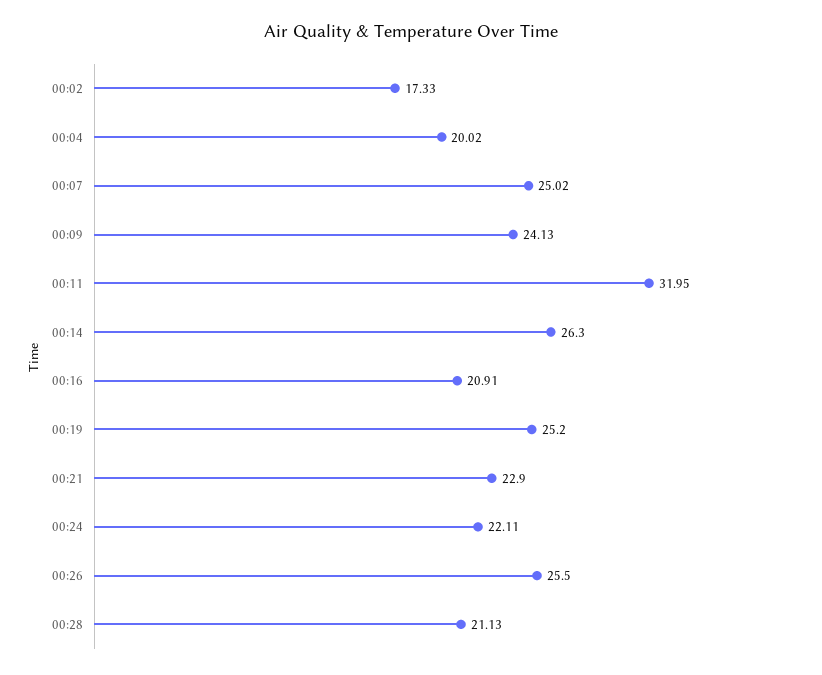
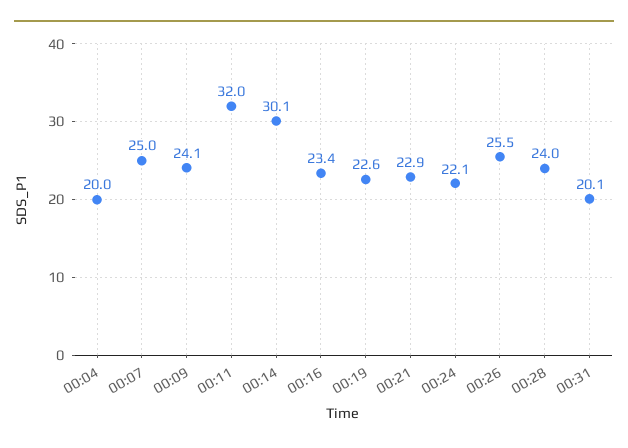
00:02: 17.33 -> none
00:14: 26.3 -> 30.1
00:16: 20.91 -> 23.4
00:19: 25.2 -> 22.6
00:28: 21.13 -> 24
00:31: none -> 20.1

